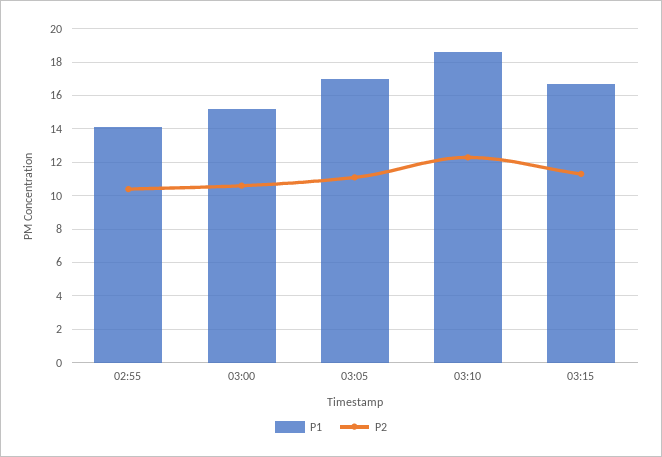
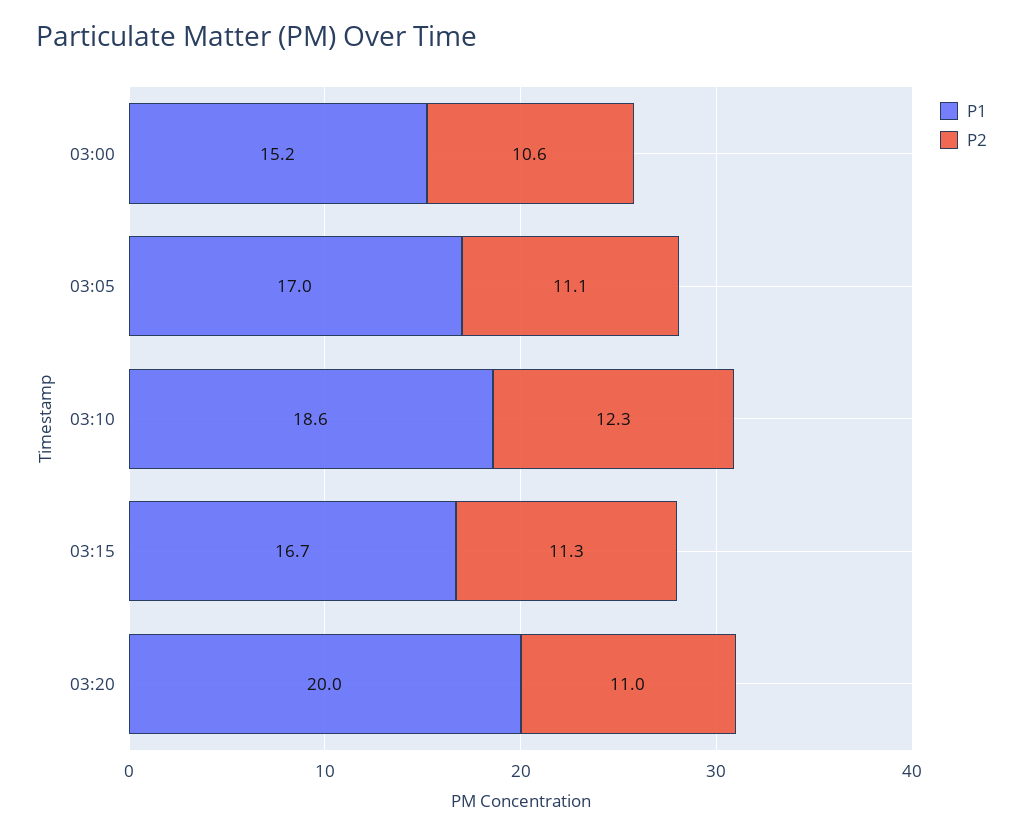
P1, 02:55: 14 -> none
P2, 02:55: 10.5 -> none
P1, 03:20: none -> 20
P2, 03:20: none -> 11

